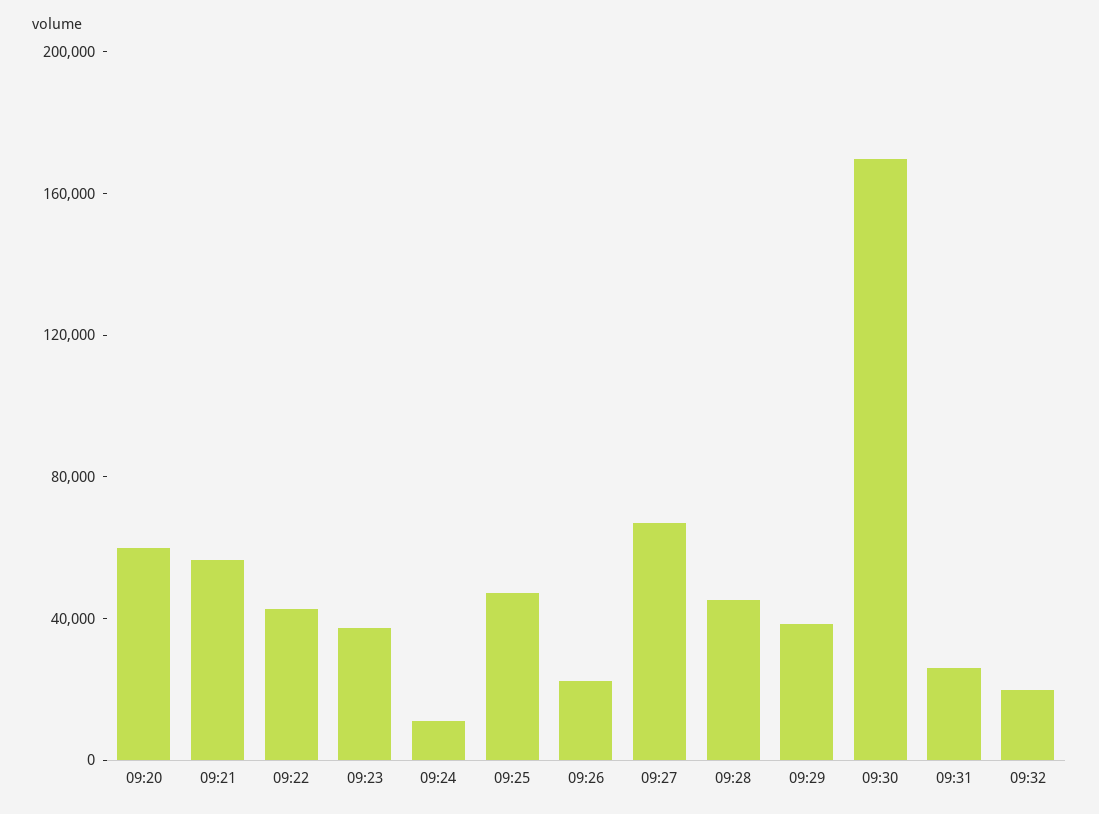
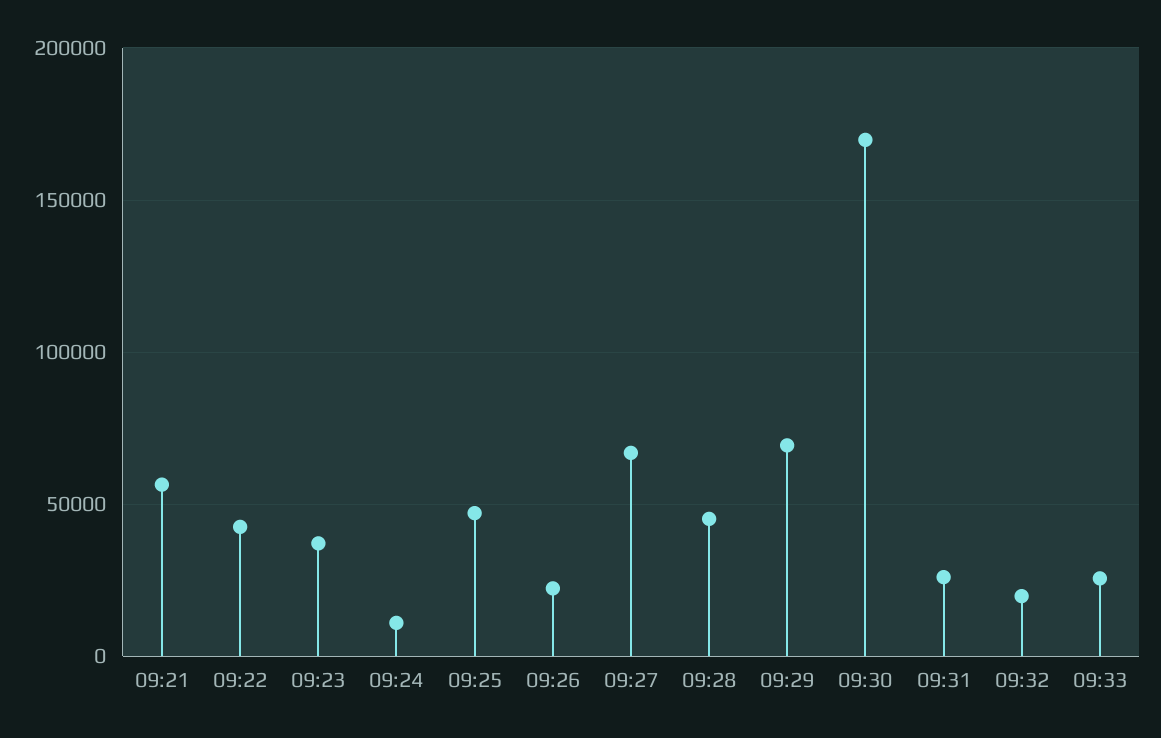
09:20: 60000 -> none
09:29: 40000 -> 70000
09:33: none -> 25000

